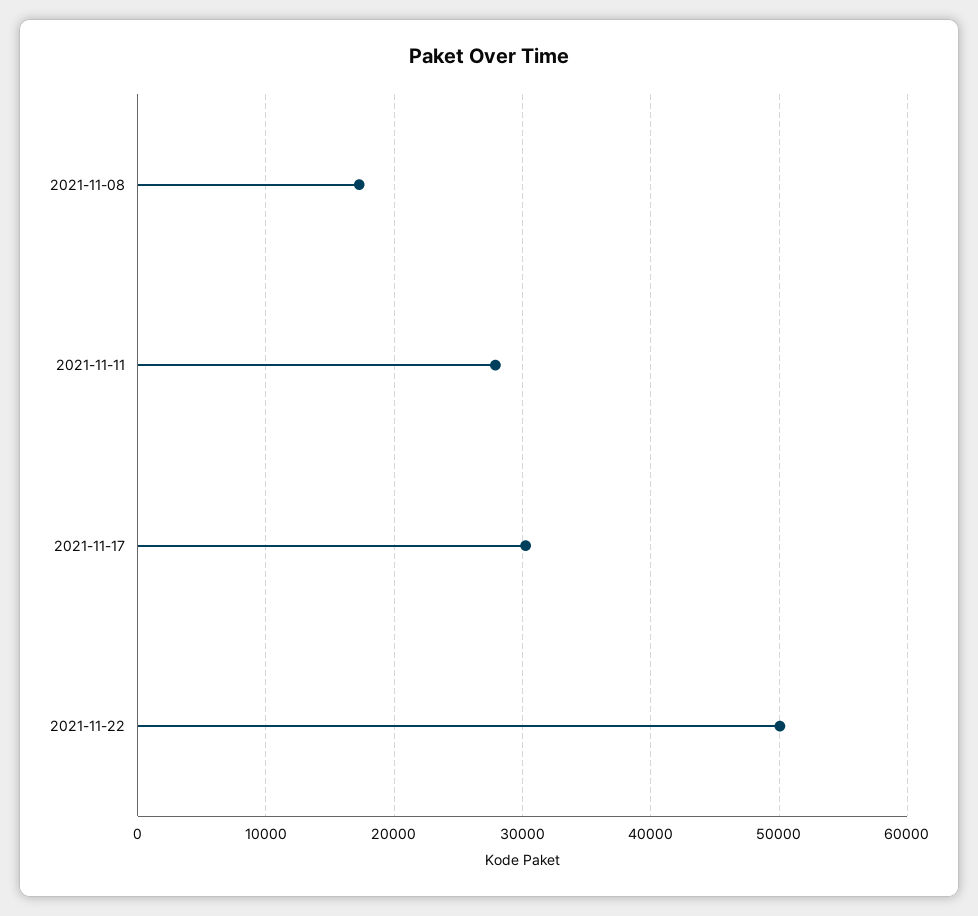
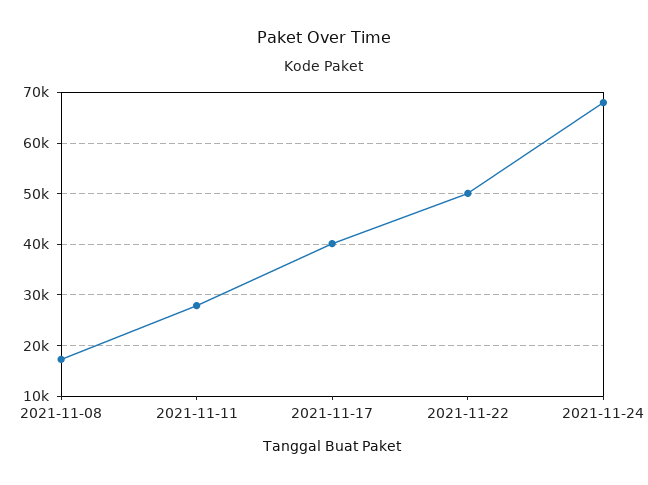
2021-11-17: 30000 -> 40000
2021-11-24: none -> 68000

